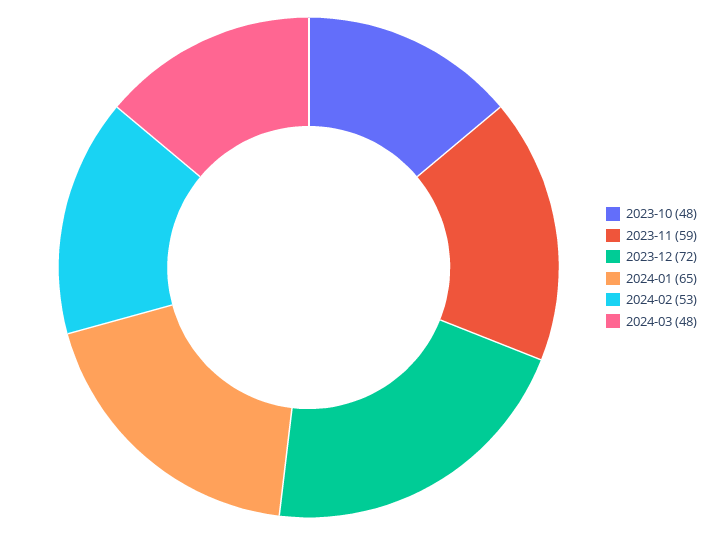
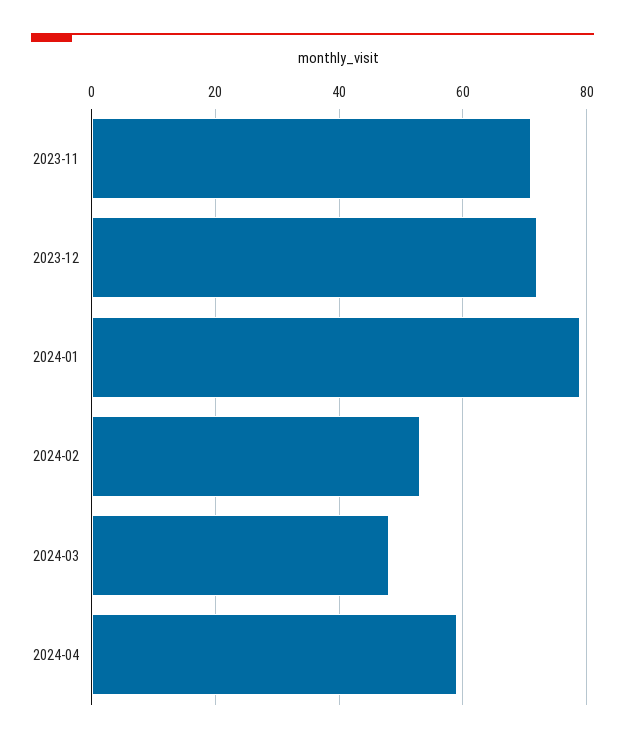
2023-10: 48 -> none
2023-11: 59 -> 70
2024-01: 65 -> 80
2024-04: none -> 60

